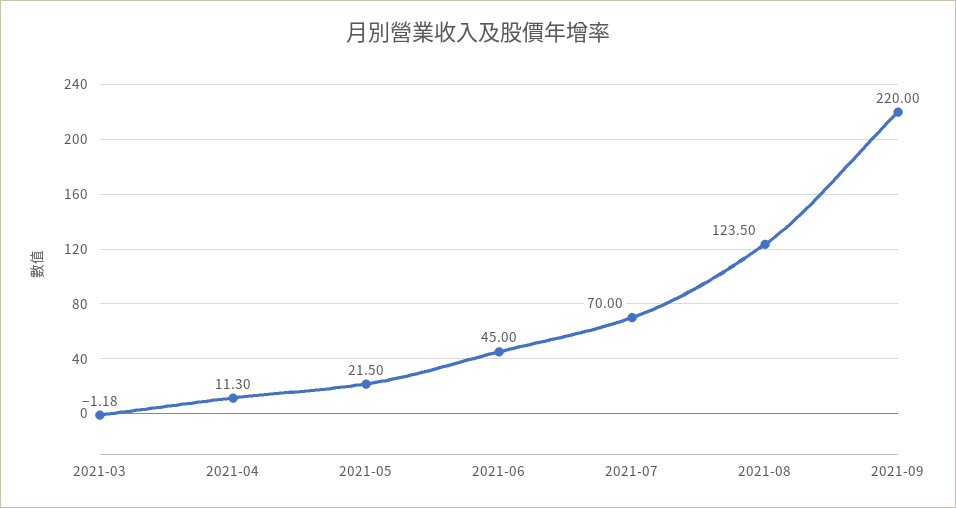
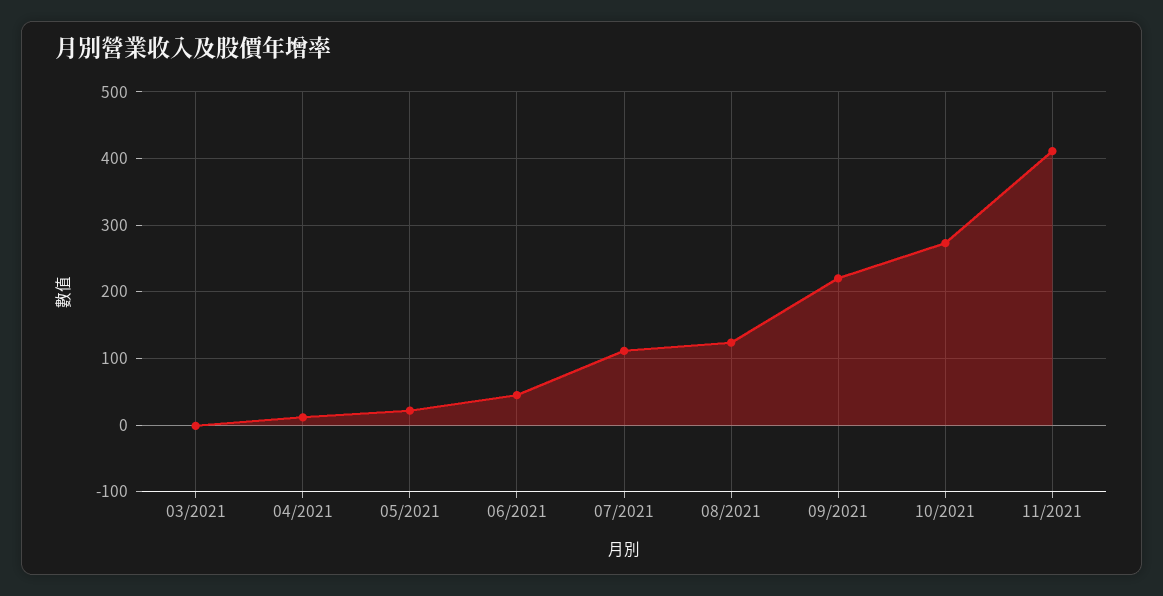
2021-07: 70 -> 110
10/2021: none -> 270
11/2021: none -> 410

